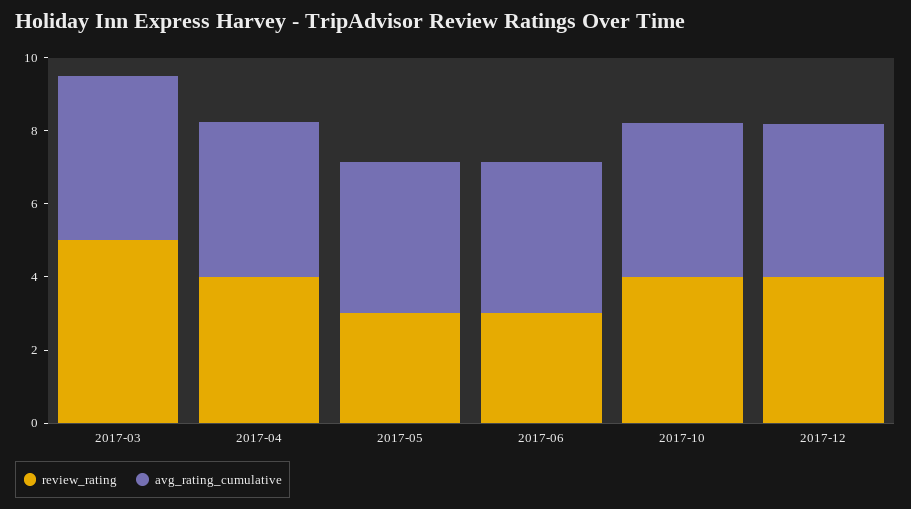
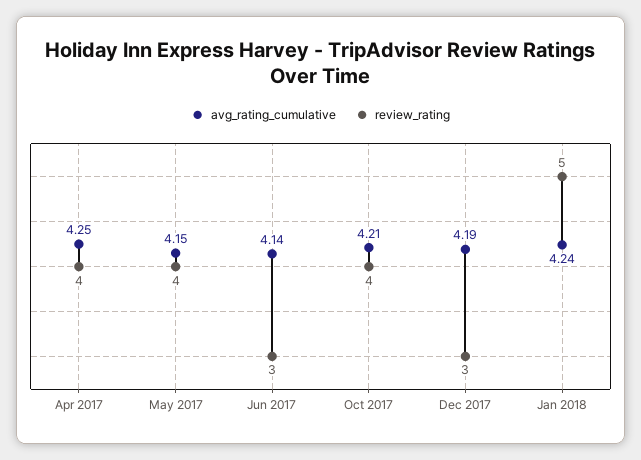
review_rating, 2017-03: 5 -> none
avg_rating_cumulative, 2017-03: 4.5 -> none
review_rating, 2017-05: 3 -> 4
review_rating, 2017-12: 4 -> 3
avg_rating_cumulative, Jan 2018: none -> 4.24
review_rating, Jan 2018: none -> 5

